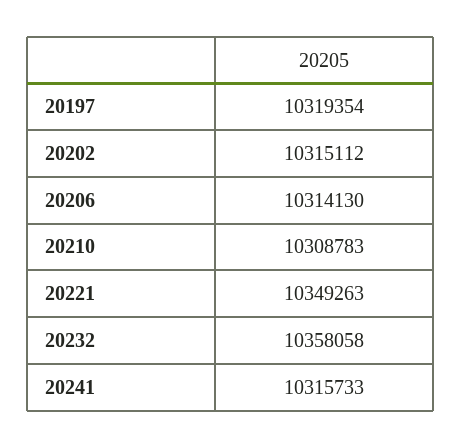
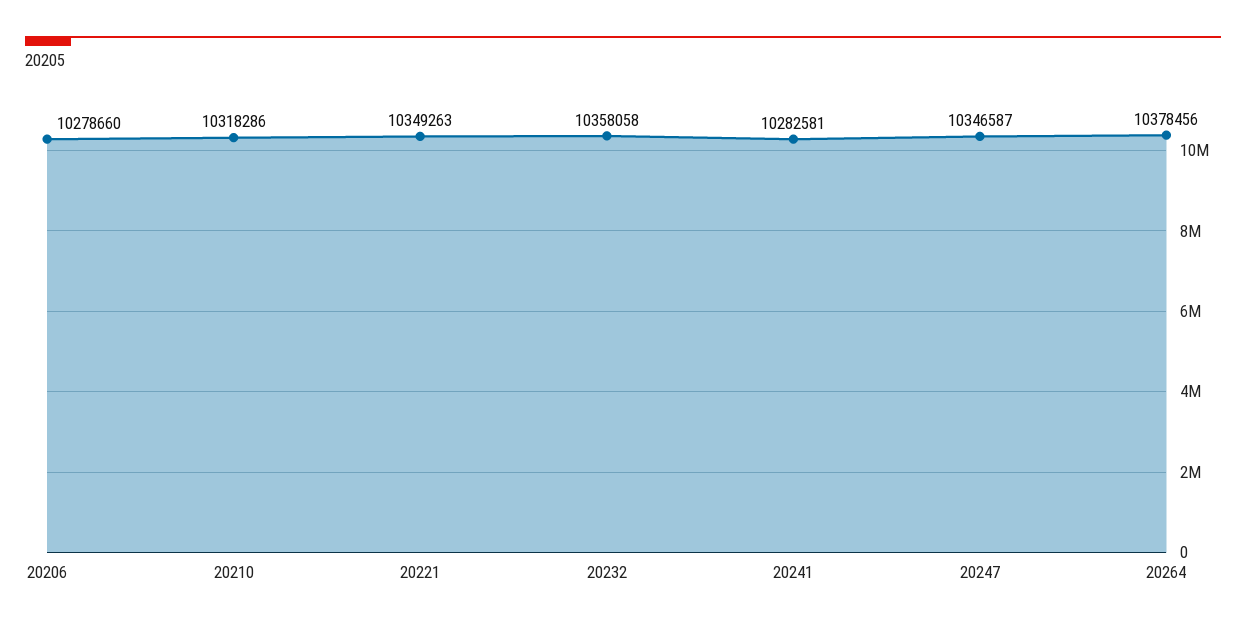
20197: 10319354 -> none
20202: 10315112 -> none
20206: 10314130 -> 10278660
20210: 10308783 -> 10318286
20241: 10315733 -> 10282581
20247: none -> 10346587
20264: none -> 10378456

